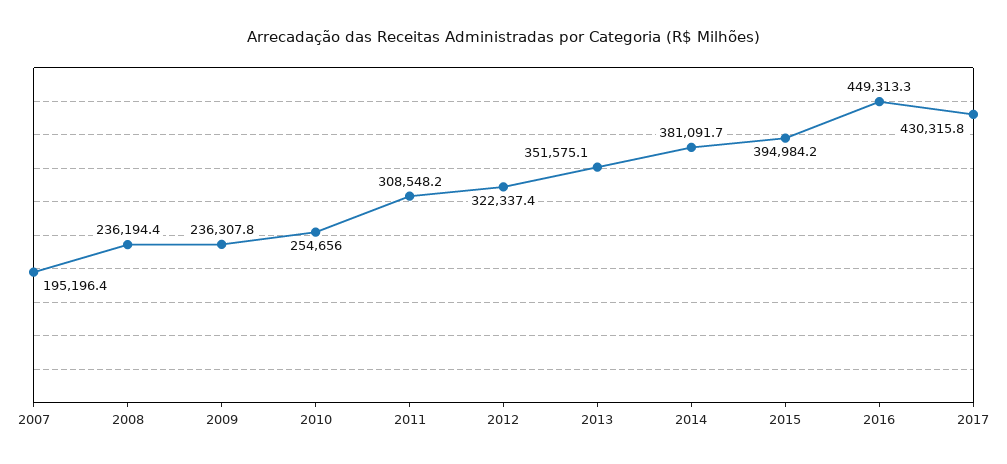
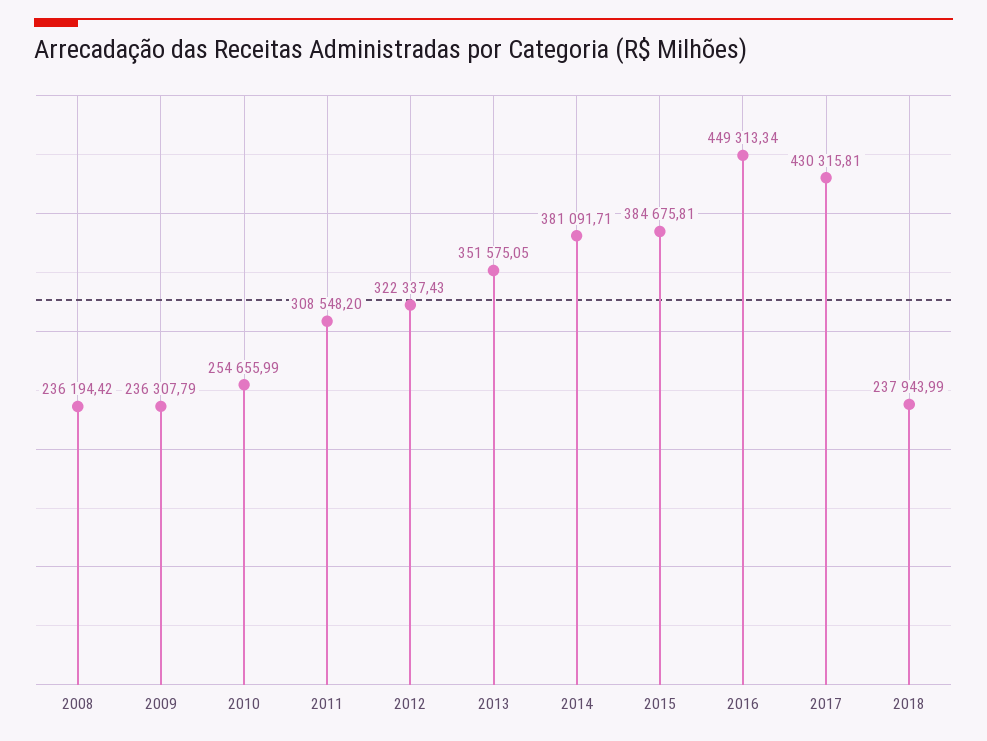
2007: 195196.4 -> none
2015: 394984.2 -> 384675.81
2018: none -> 237943.99

